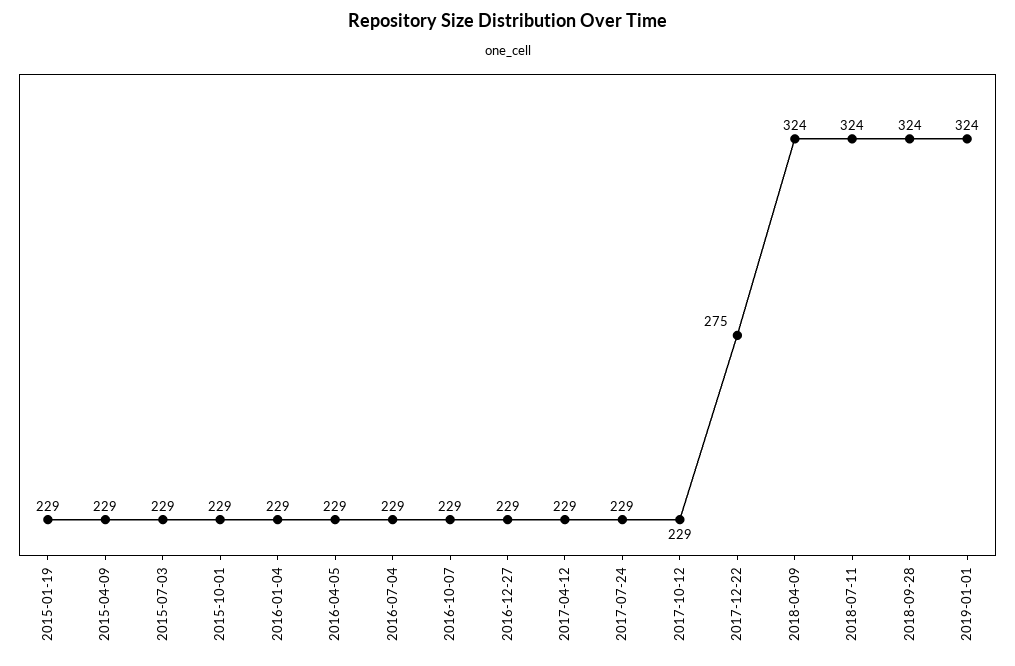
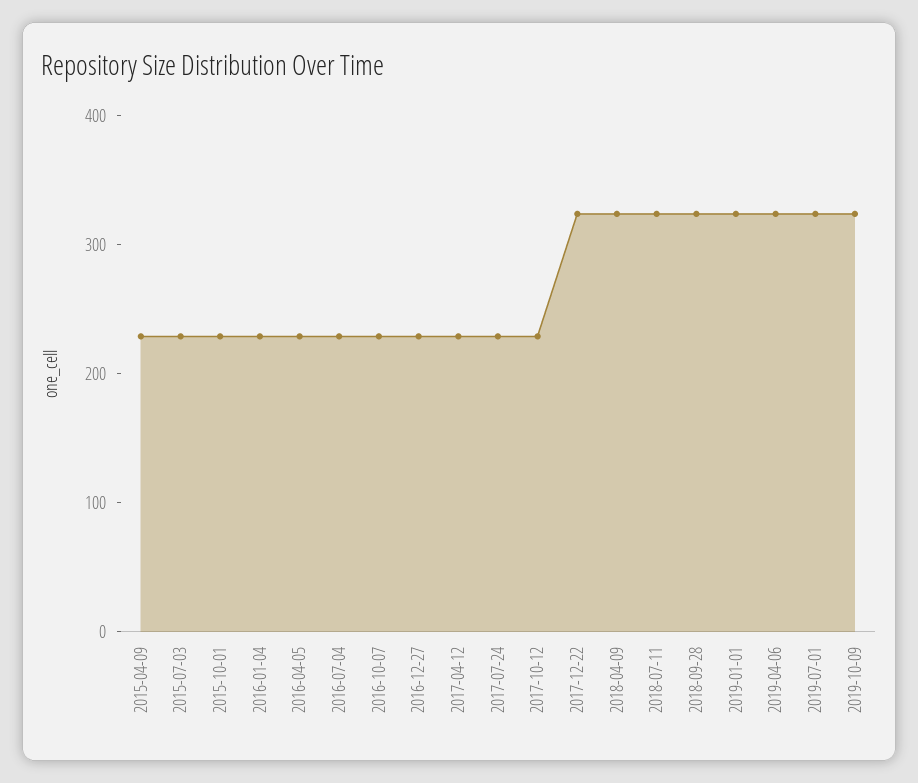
2015-01-19: 229 -> none
2017-12-22: 275 -> 320
2019-04-06: none -> 320
2019-07-01: none -> 320
2019-10-09: none -> 320

